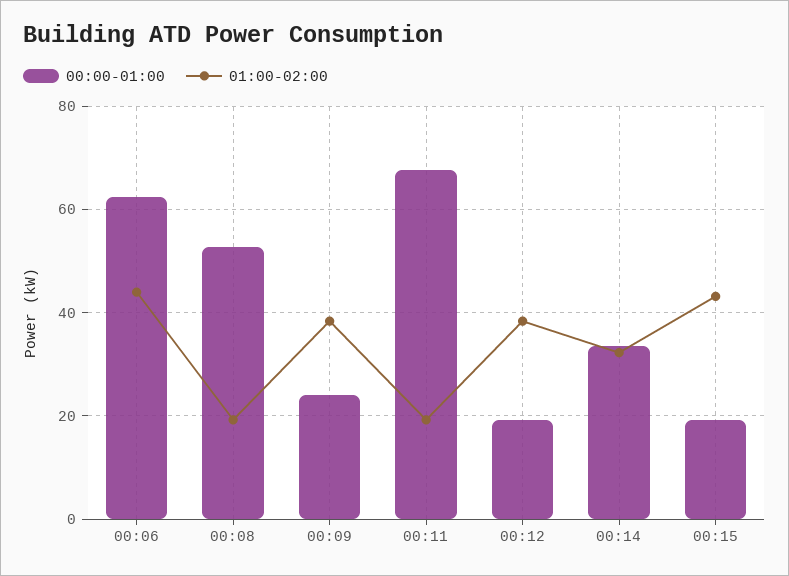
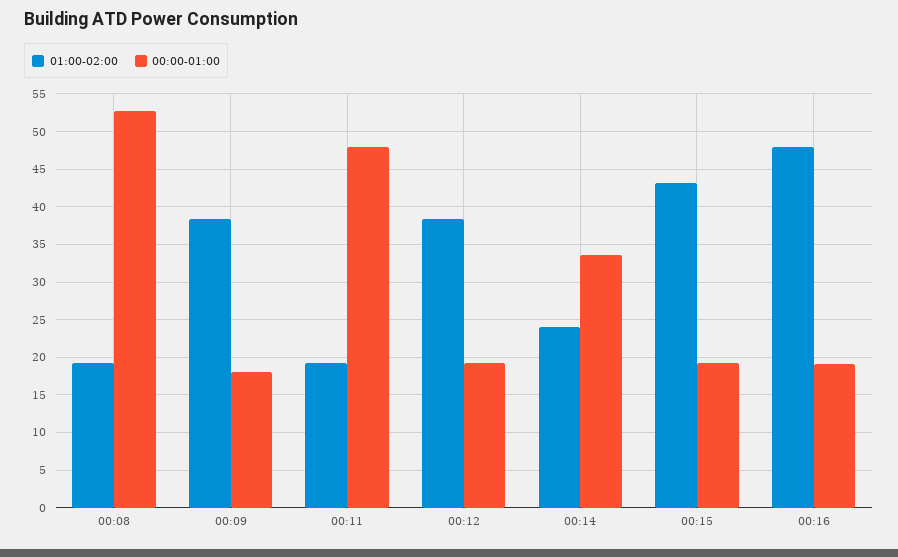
00:00-01:00, 00:06: 62 -> none
01:00-02:00, 00:06: 44 -> none
00:00-01:00, 00:09: 24 -> 18
00:00-01:00, 00:11: 68 -> 48
01:00-02:00, 00:14: 32 -> 24
01:00-02:00, 00:16: none -> 48
00:00-01:00, 00:16: none -> 19

